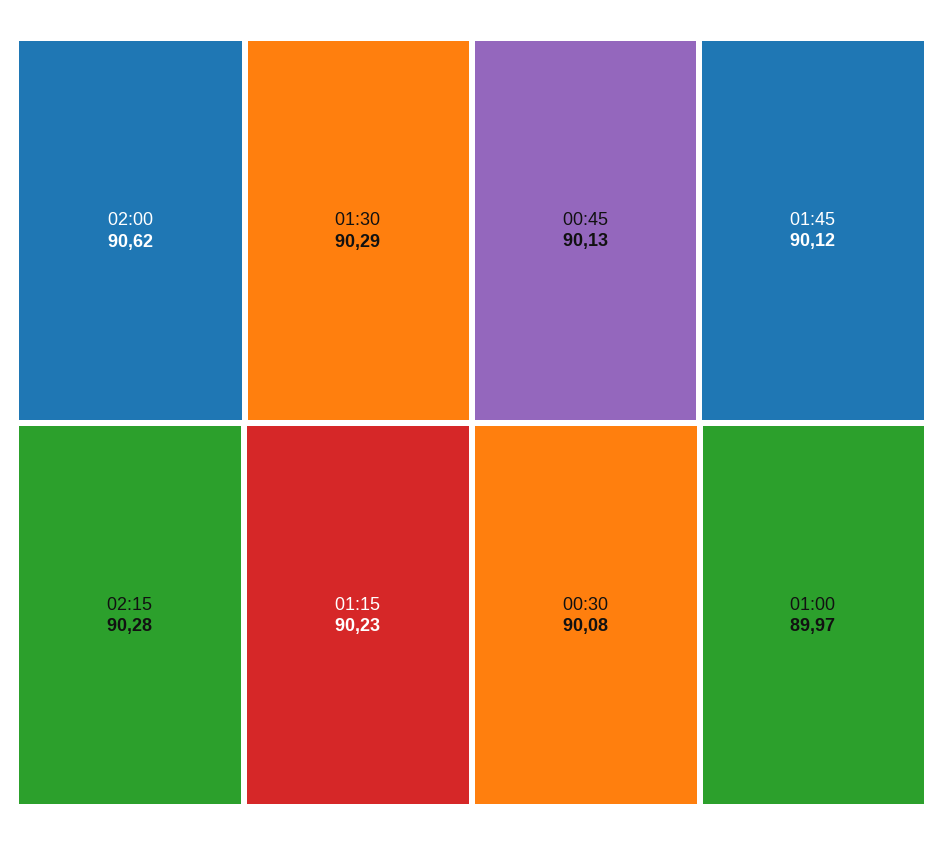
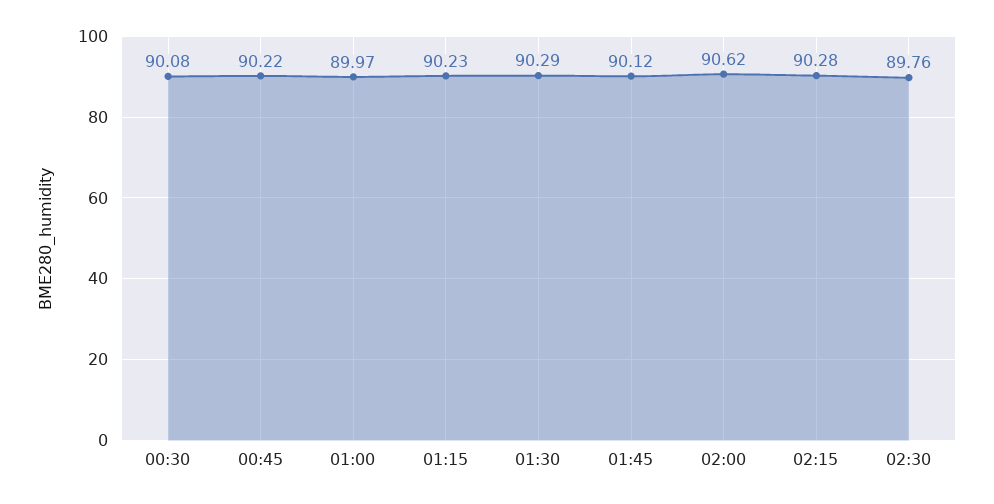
00:45: 90.13 -> 90.22
02:30: none -> 89.76

